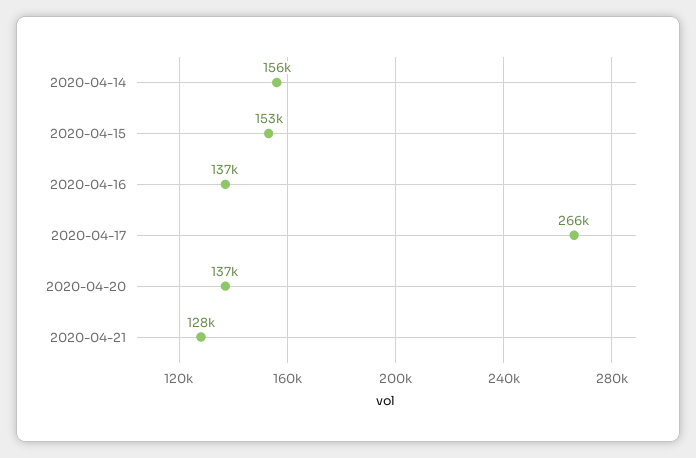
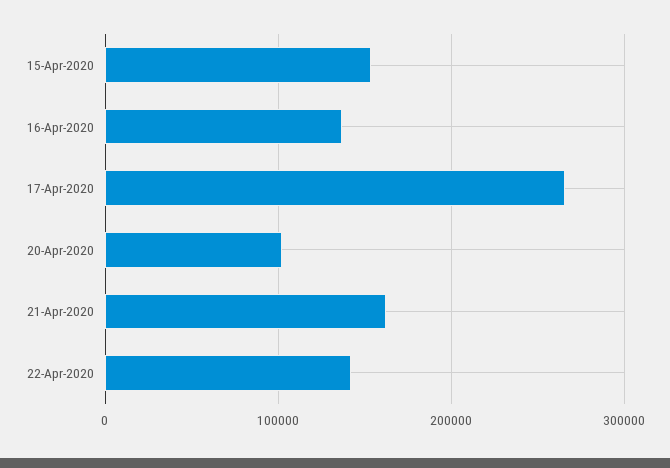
2020-04-14: 156000 -> none
2020-04-20: 137000 -> 100000
2020-04-21: 128000 -> 160000
22-Apr-2020: none -> 140000

